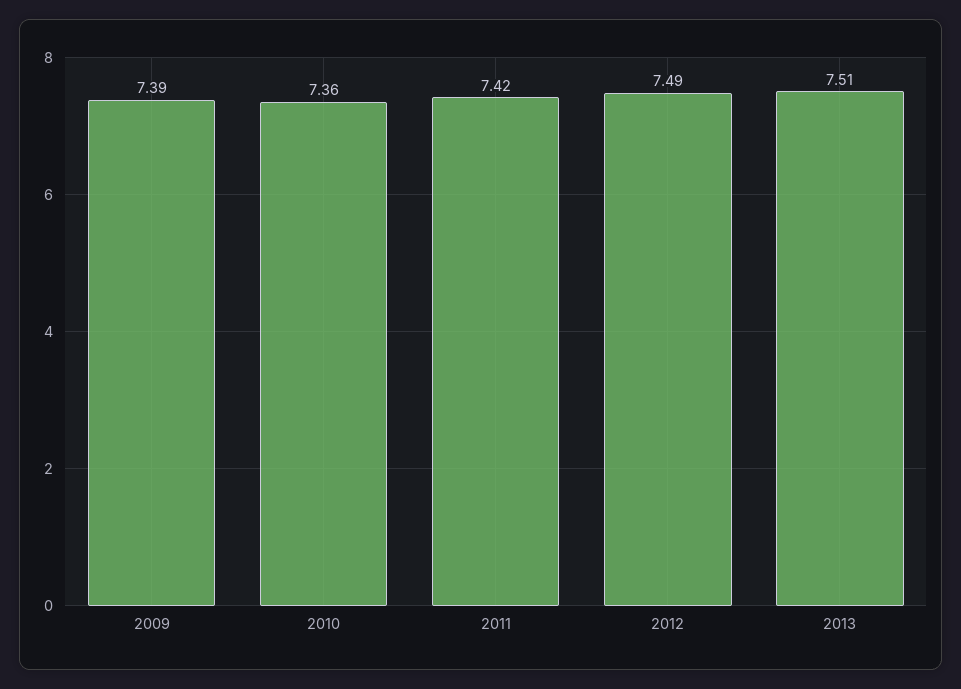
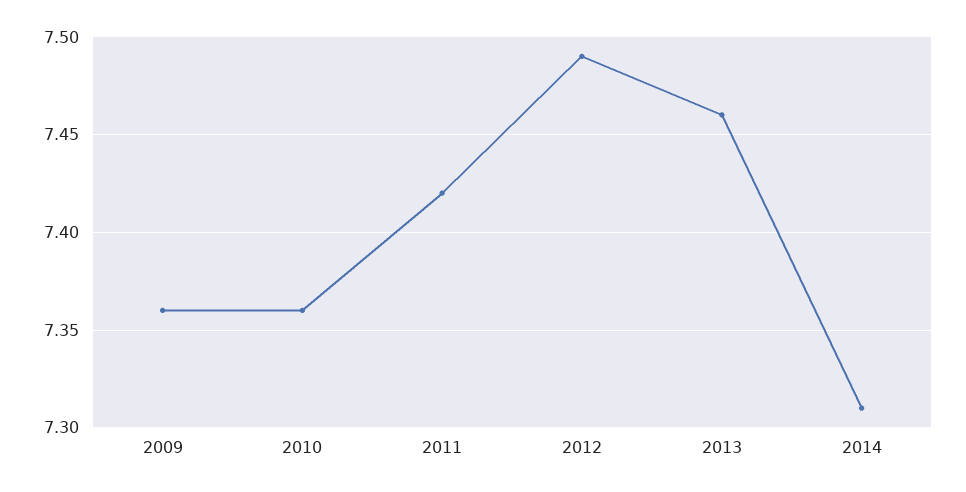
2009: 7.39 -> 7.36
2013: 7.51 -> 7.46
2014: none -> 7.31

